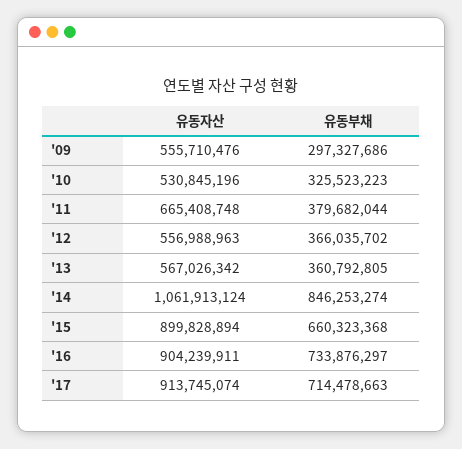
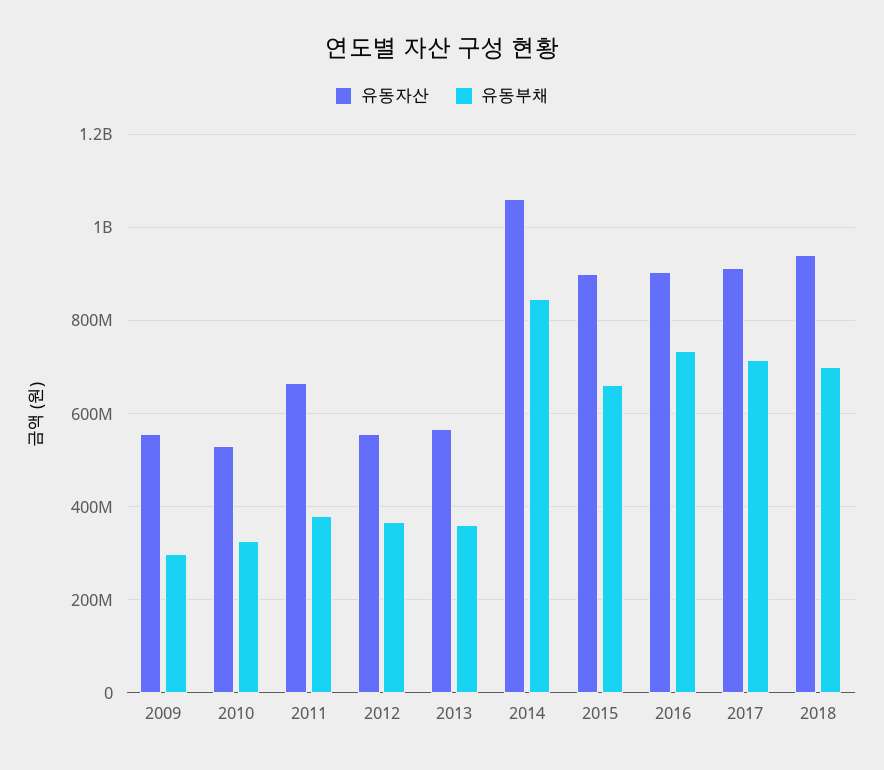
유동자산, 2018: none -> 940000000
유동부채, 2018: none -> 700000000

